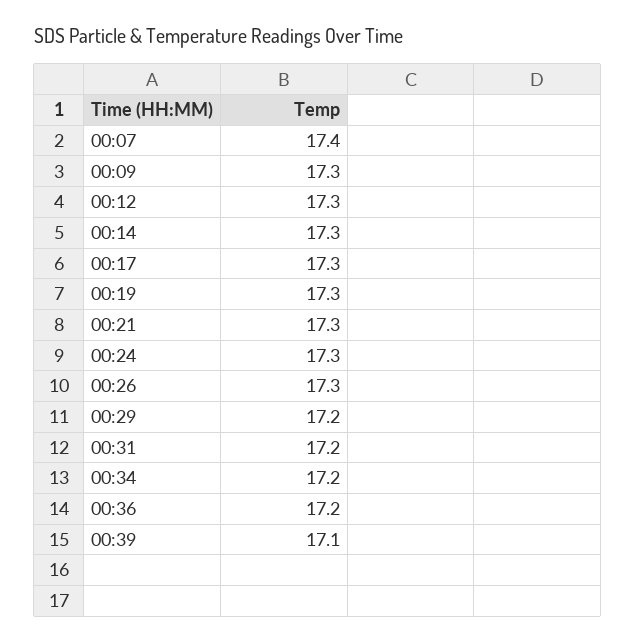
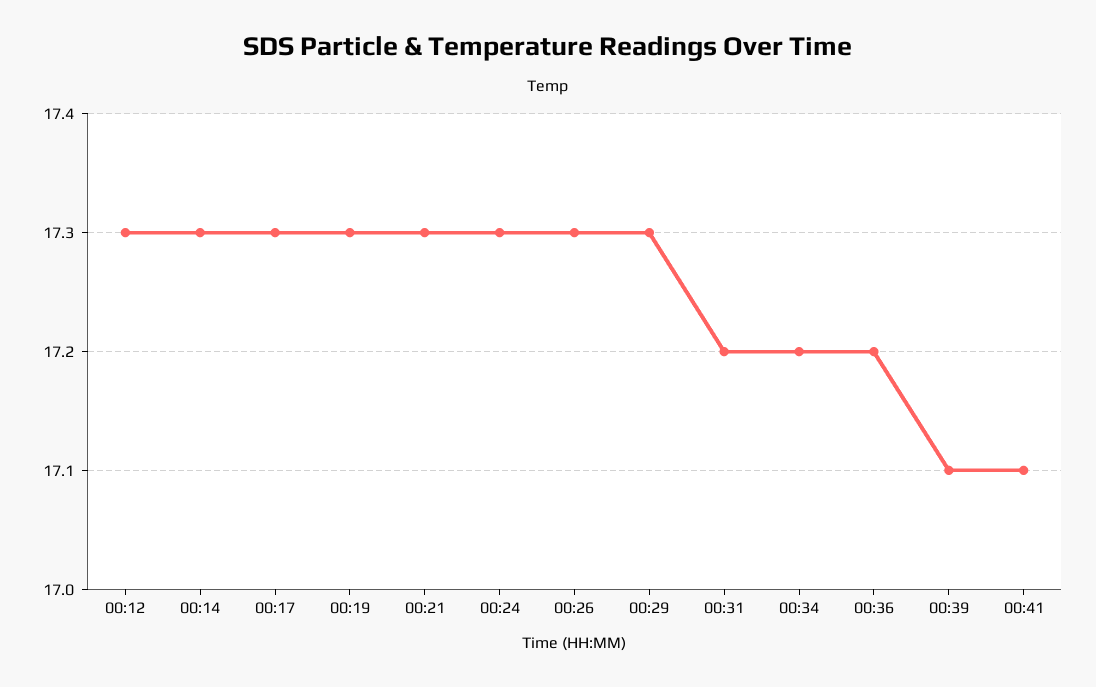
00:07: 17.4 -> none
00:09: 17.3 -> none
00:29: 17.2 -> 17.3
00:41: none -> 17.1

